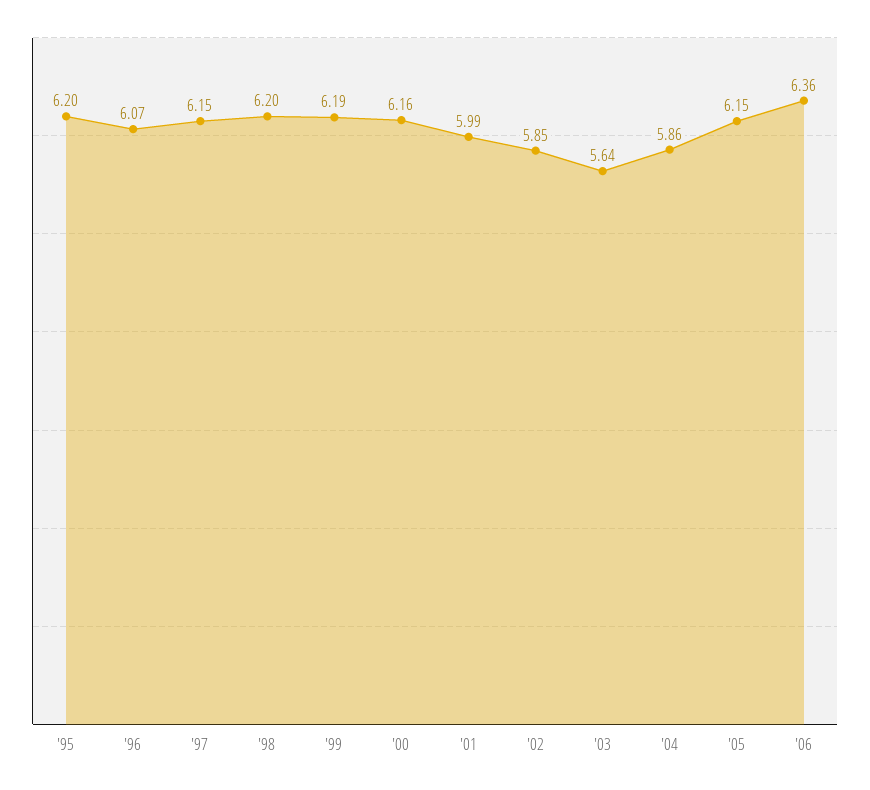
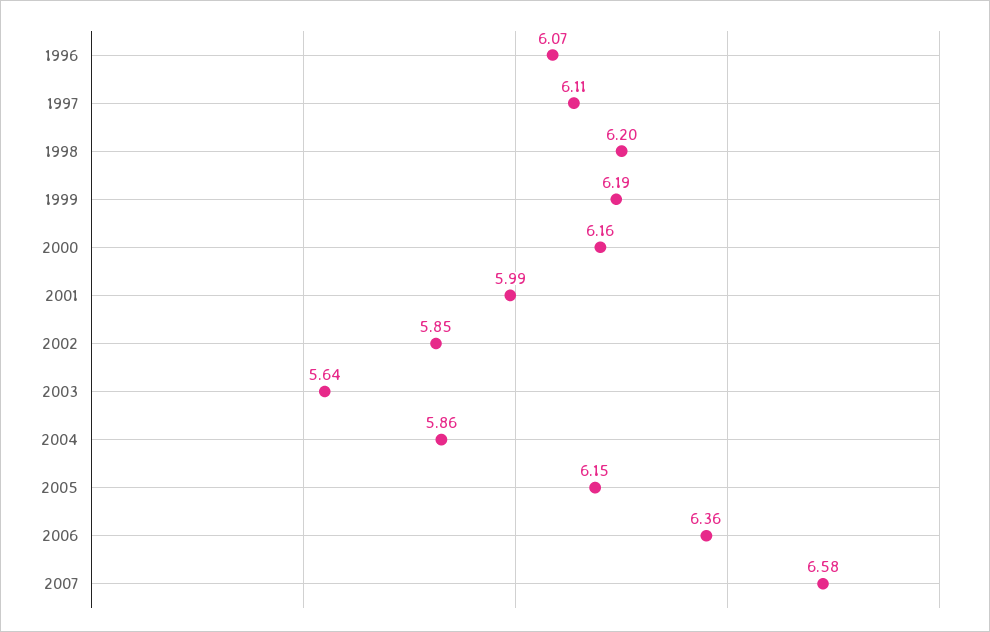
'95: 6.2 -> none
'97: 6.15 -> 6.11
2007: none -> 6.58

